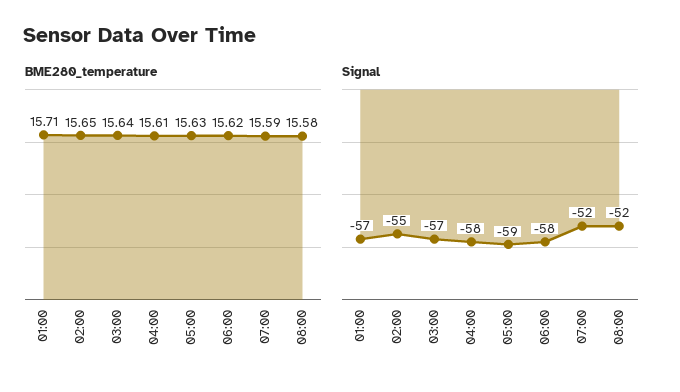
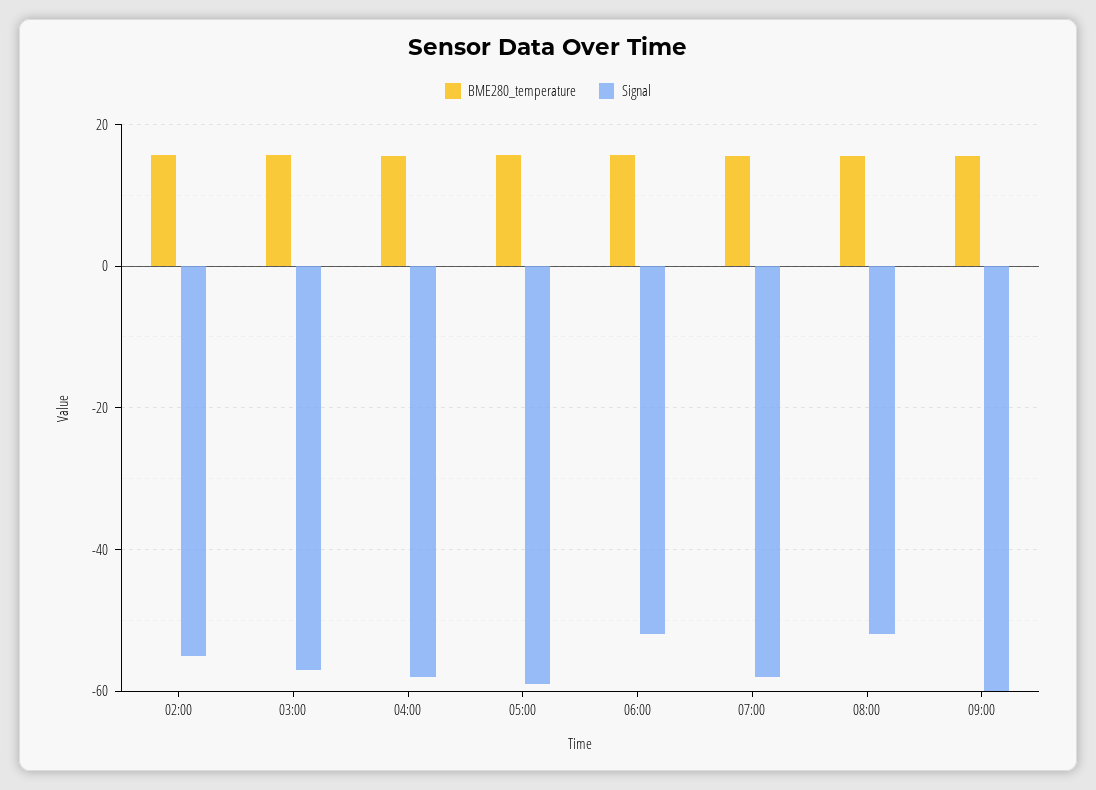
BME280_temperature, 01:00: 15.71 -> none
Signal, 01:00: -57 -> none
Signal, 06:00: -58 -> -52
Signal, 07:00: -52 -> -58
BME280_temperature, 09:00: none -> 16
Signal, 09:00: none -> -60

